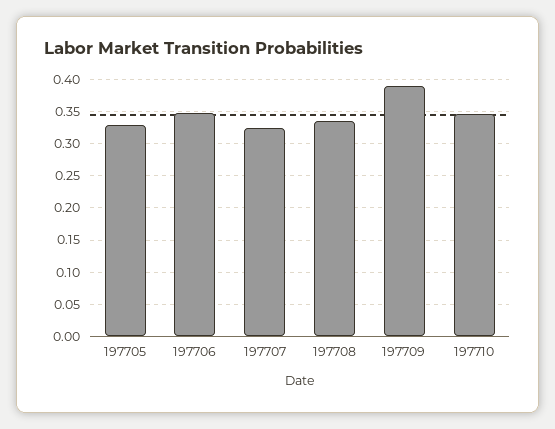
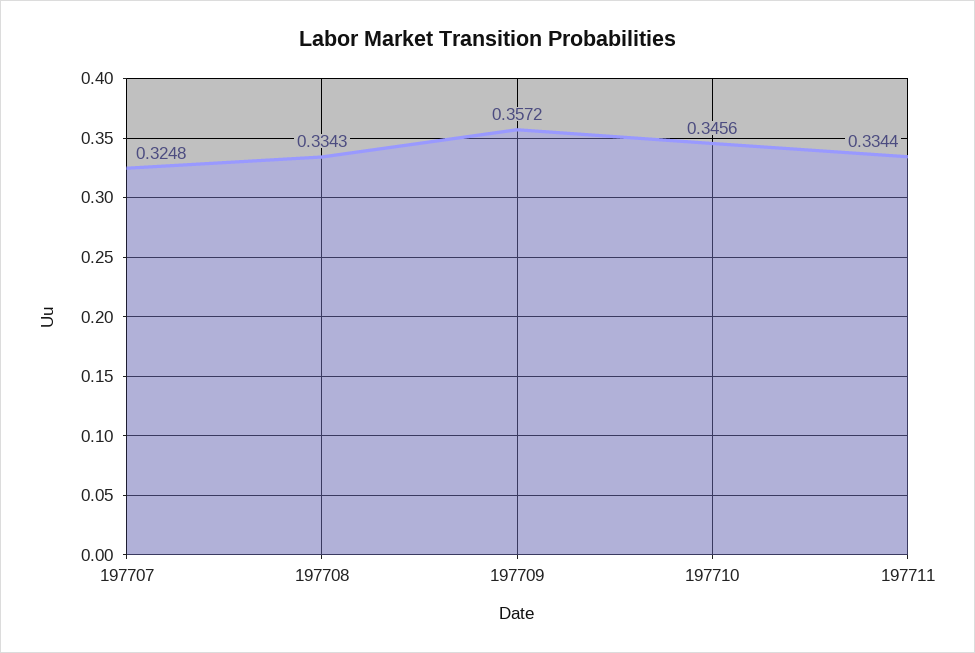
197705: 0.33 -> none
197706: 0.35 -> none
197709: 0.39 -> 0.3572
197711: none -> 0.3344

